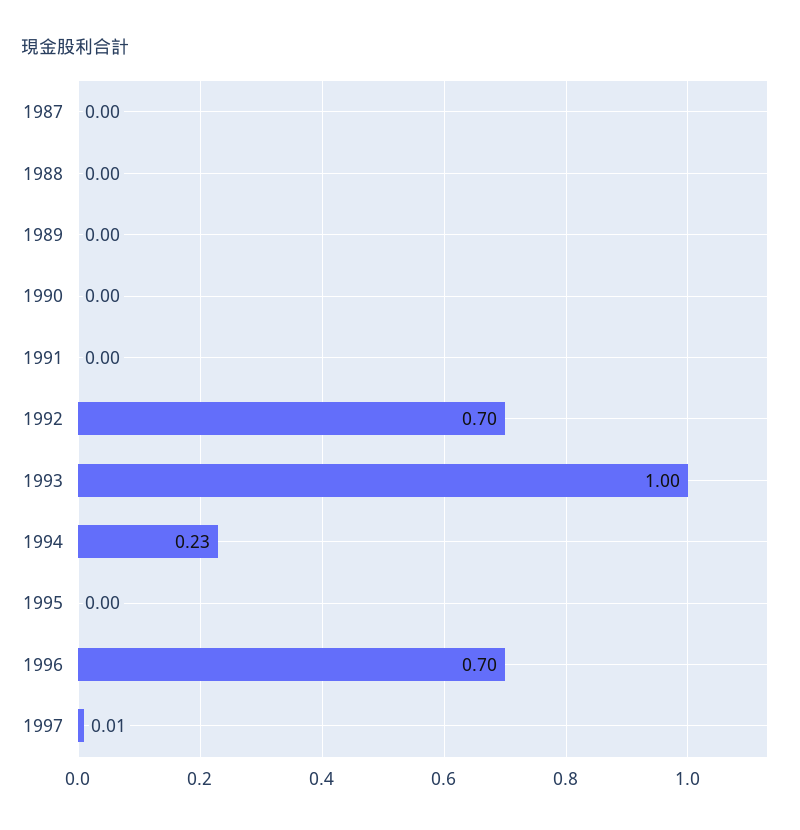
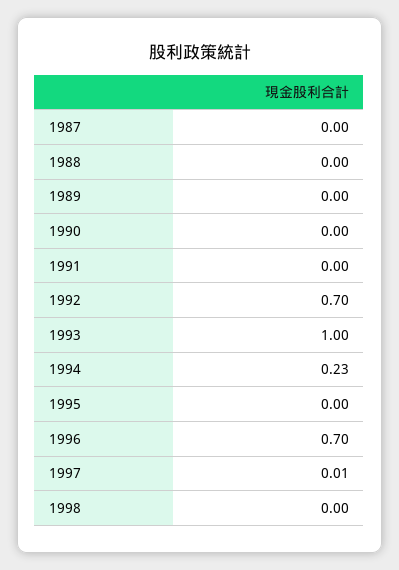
1998: none -> 0

